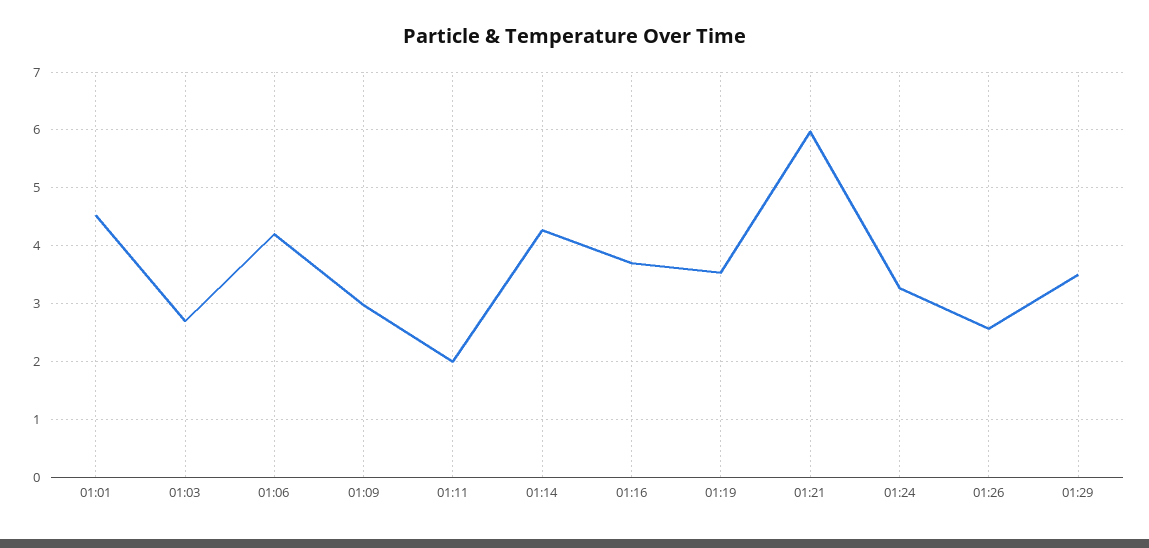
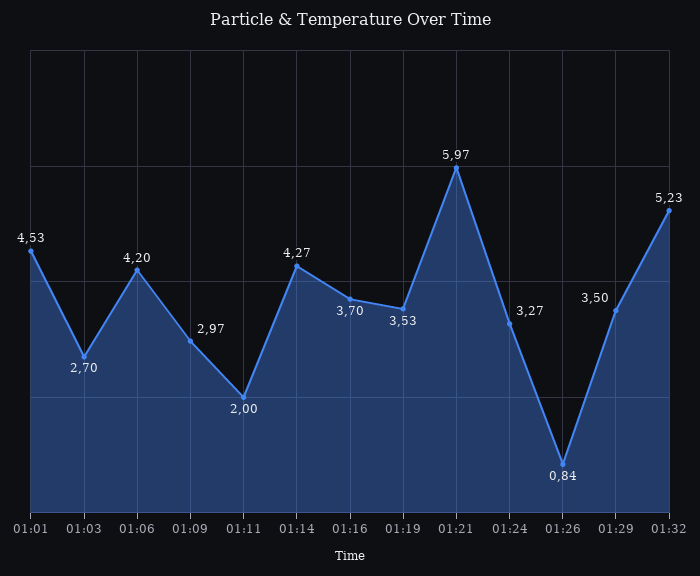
01:26: 2.6 -> 0.84
01:32: none -> 5.23

